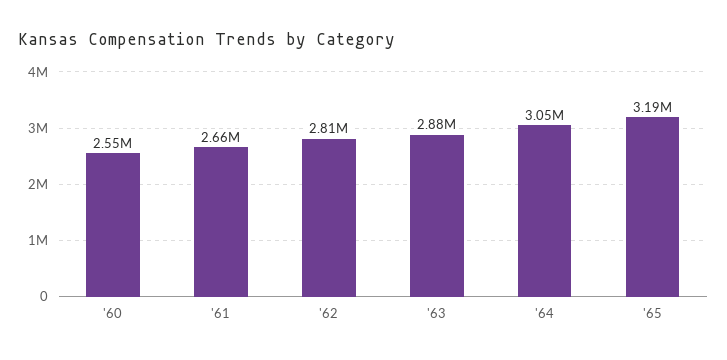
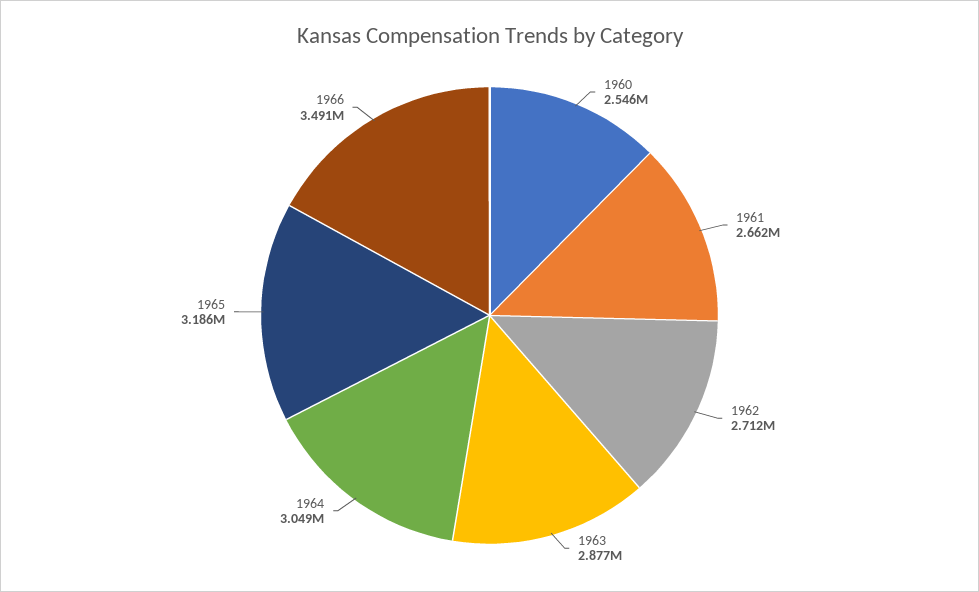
'62: 2810000 -> 2712000
1966: none -> 3491000

